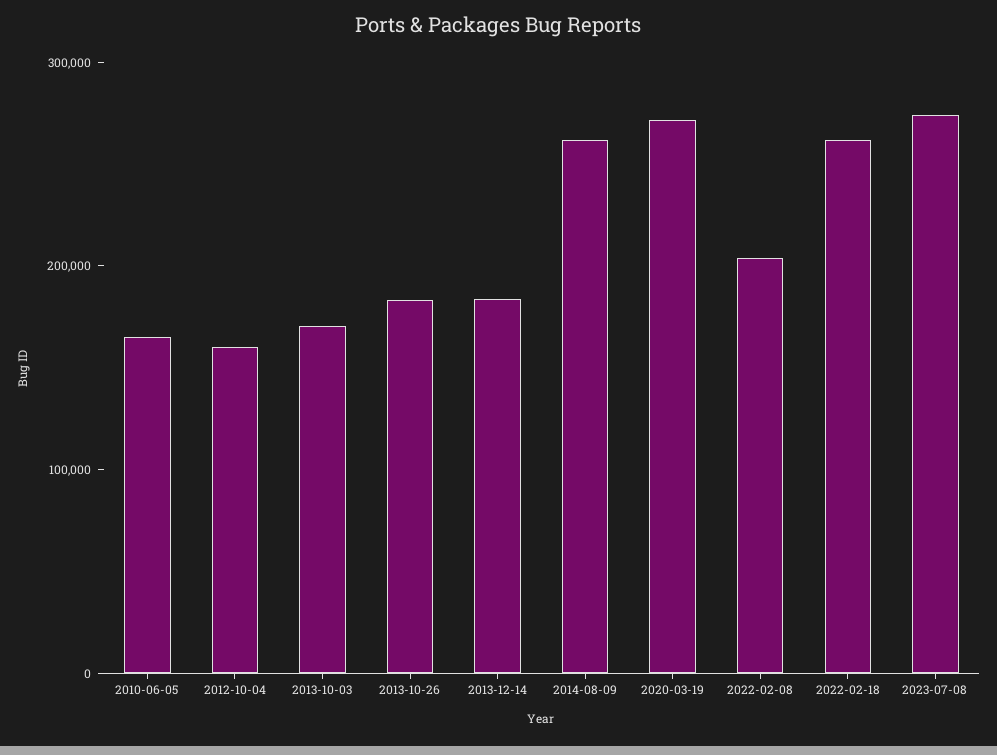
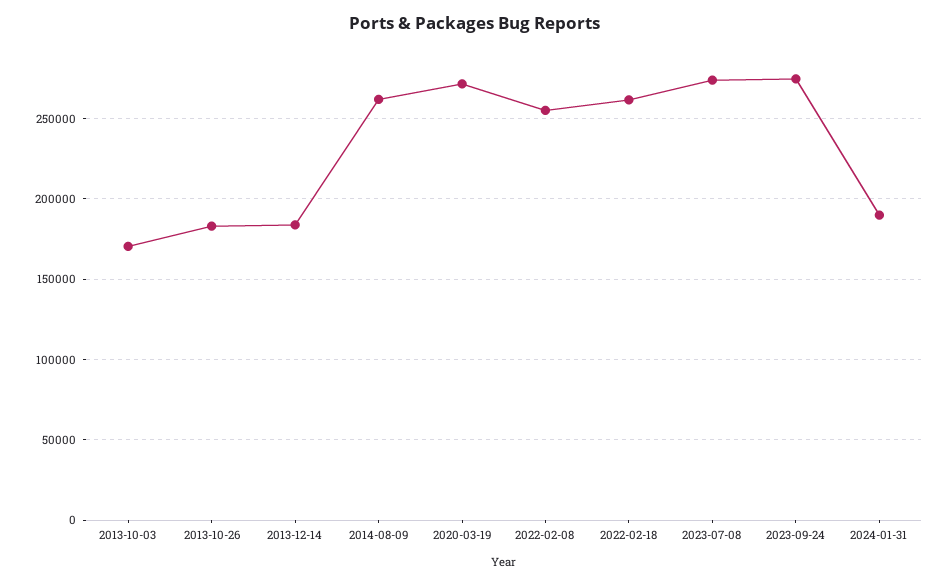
2010-06-05: 160000 -> none
2012-10-04: 160000 -> none
2022-02-08: 200000 -> 255000
2023-09-24: none -> 275000
2024-01-31: none -> 190000

